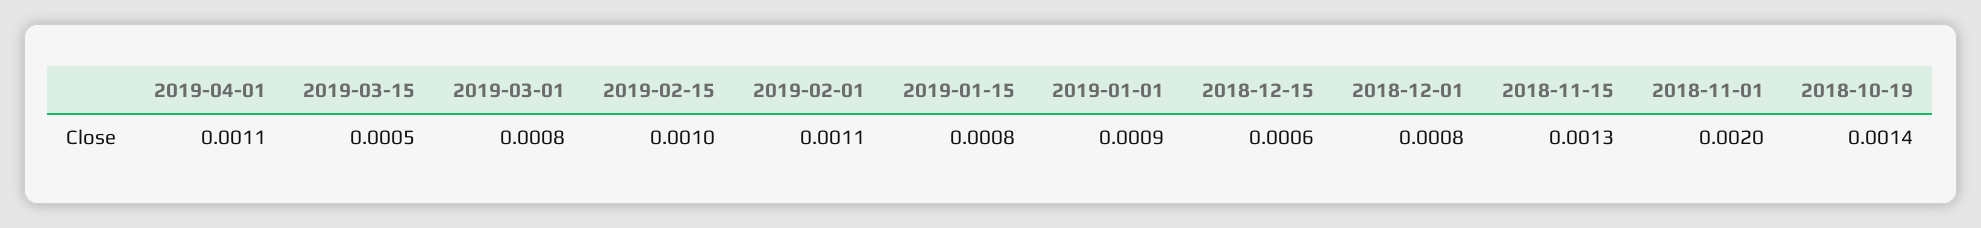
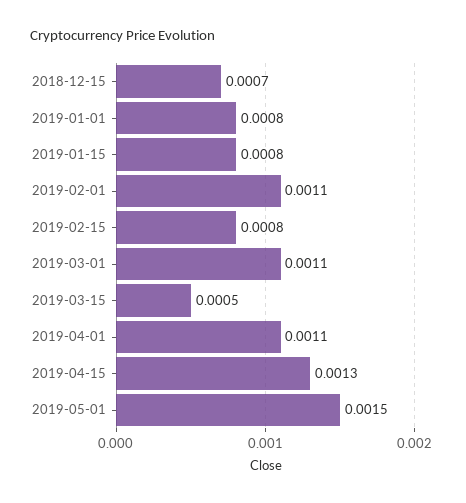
2019-03-01: 0.0008 -> 0.0011
2019-02-15: 0.001 -> 0.0008
2019-01-01: 0.0009 -> 0.0008
2018-12-15: 0.0006 -> 0.0007
2018-12-01: 0.0008 -> none
2018-11-15: 0.0013 -> none
2018-11-01: 0.002 -> none
2018-10-19: 0.0014 -> none
2019-04-15: none -> 0.0013
2019-05-01: none -> 0.0015

